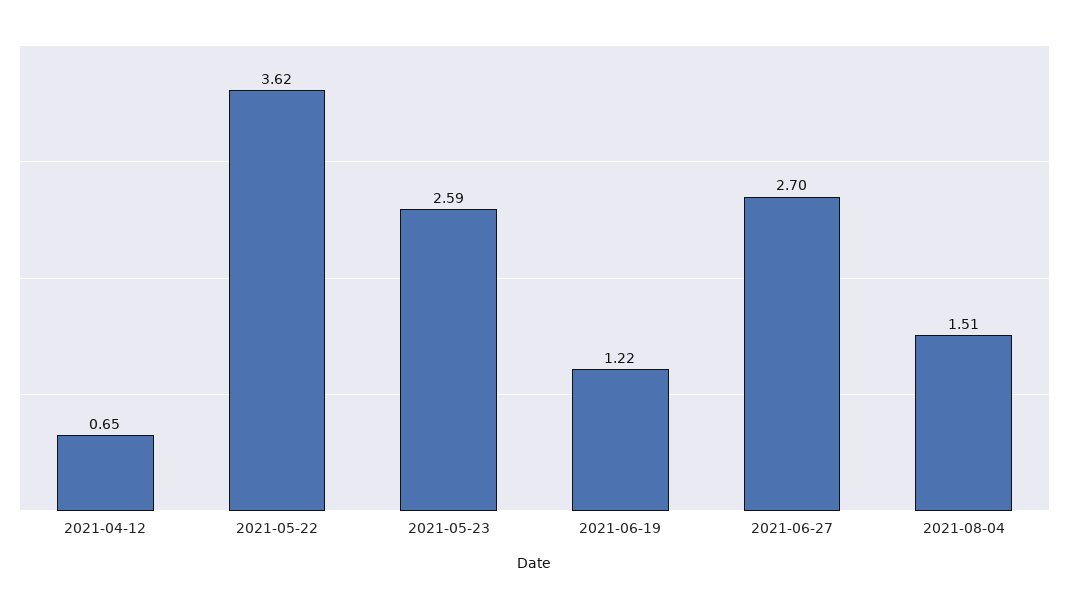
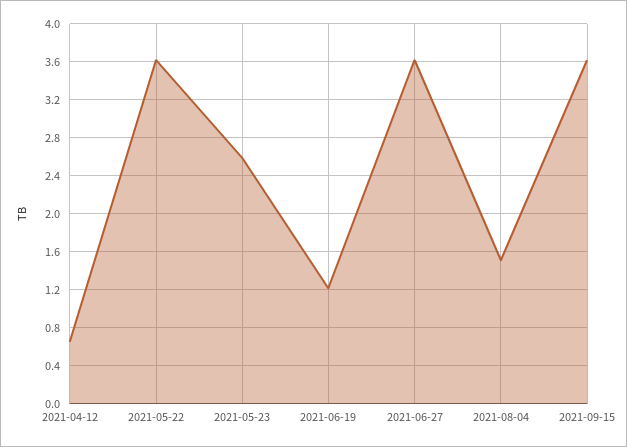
2021-06-27: 2.7 -> 3.6
2021-09-15: none -> 3.6

